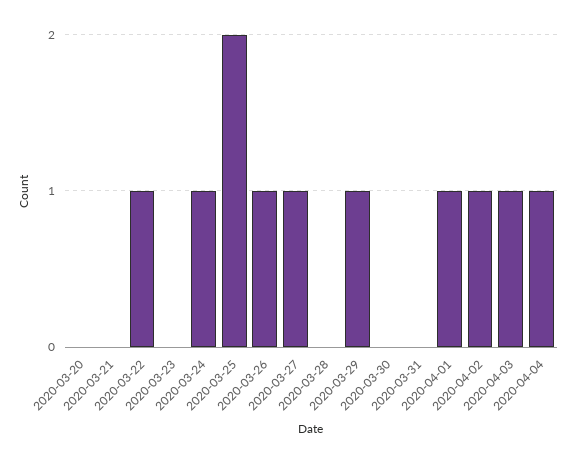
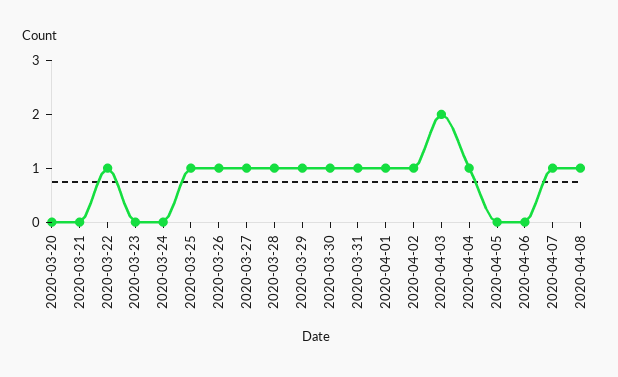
2020-03-24: 1 -> 0
2020-03-25: 2 -> 1
2020-03-28: 0 -> 1
2020-03-30: 0 -> 1
2020-03-31: 0 -> 1
2020-04-03: 1 -> 2
2020-04-05: none -> 0
2020-04-06: none -> 0
2020-04-07: none -> 1
2020-04-08: none -> 1

